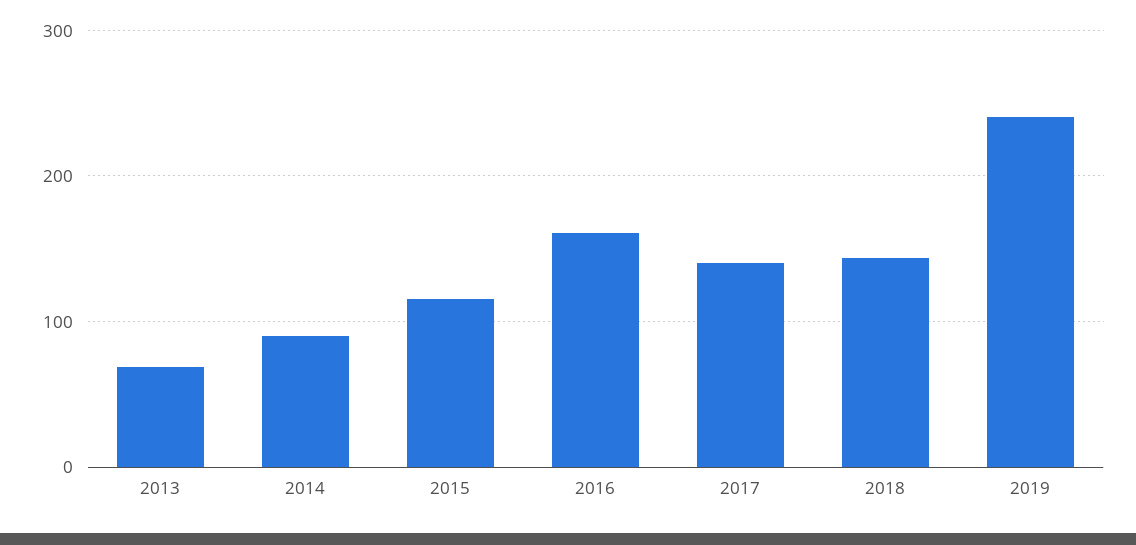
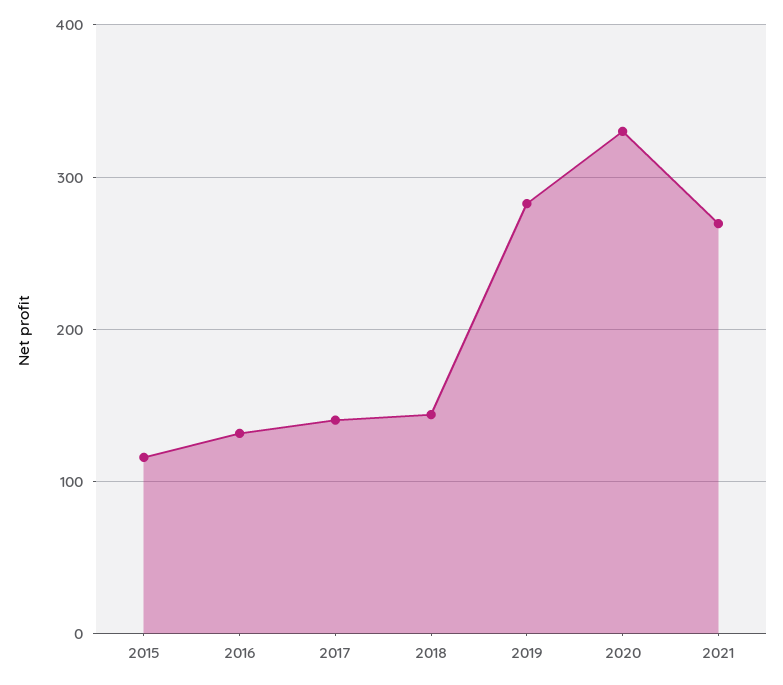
2013: 70 -> none
2014: 90 -> none
2016: 160 -> 130
2019: 240 -> 280
2020: none -> 330
2021: none -> 270

